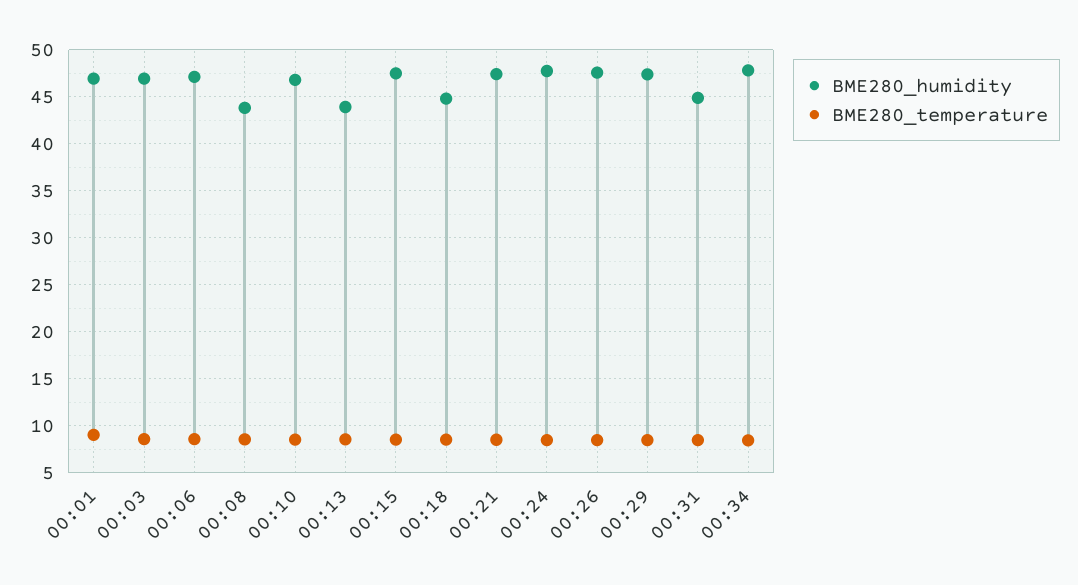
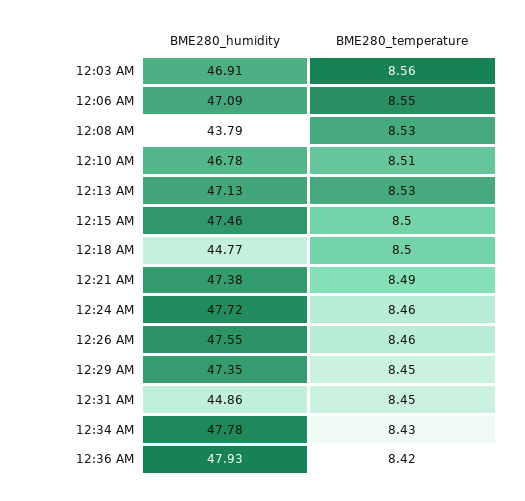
BME280_humidity, 00:01: 47 -> none
BME280_temperature, 00:01: 9 -> none
BME280_humidity, 00:13: 44 -> 47.13
BME280_humidity, 12:36 AM: none -> 47.93
BME280_temperature, 12:36 AM: none -> 8.42

